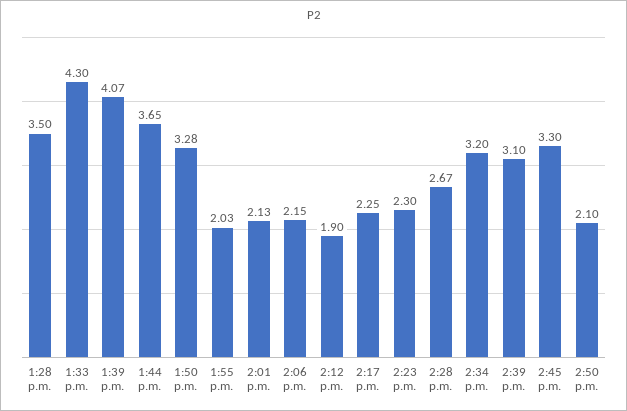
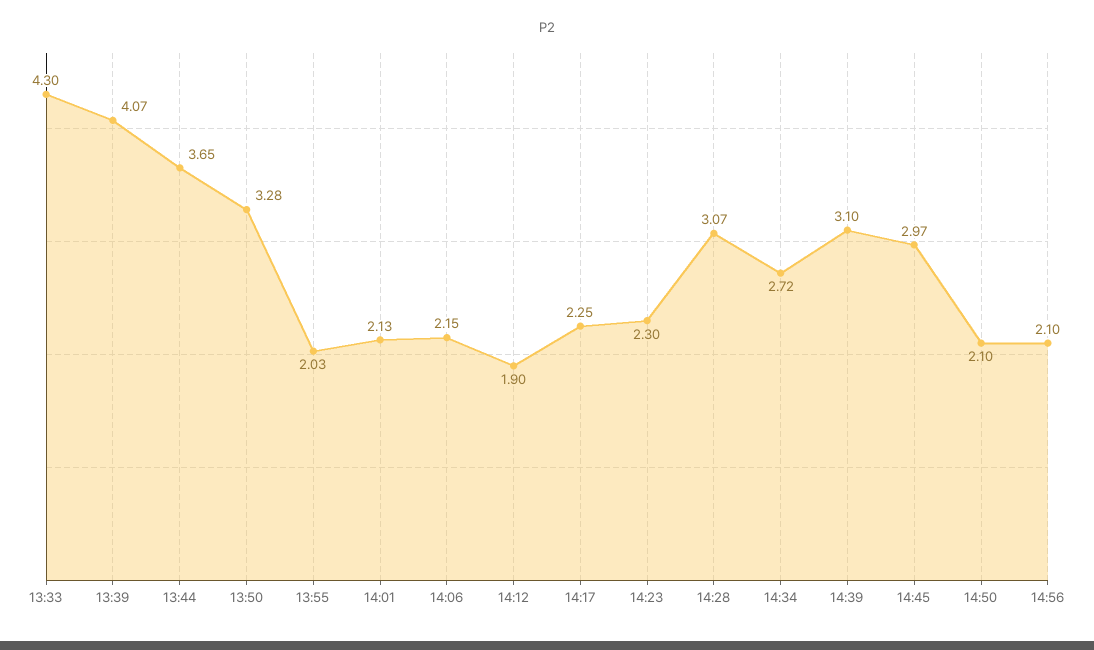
1:28 p.m.: 3.5 -> none
2:28 p.m.: 2.67 -> 3.07
2:34 p.m.: 3.2 -> 2.72
2:45 p.m.: 3.3 -> 2.97
14:56: none -> 2.1

